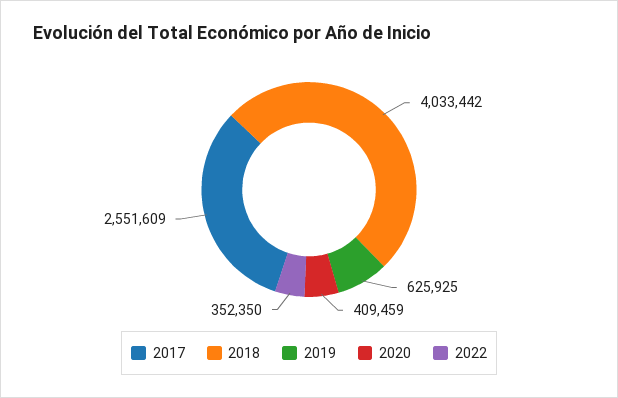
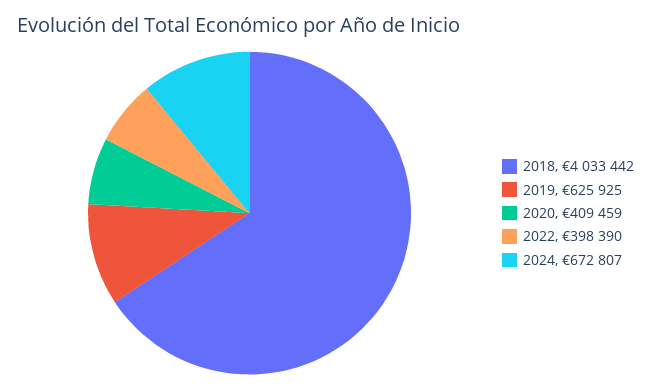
2017: 2551609 -> none
2022: 352350 -> 398390
2024: none -> 672807

